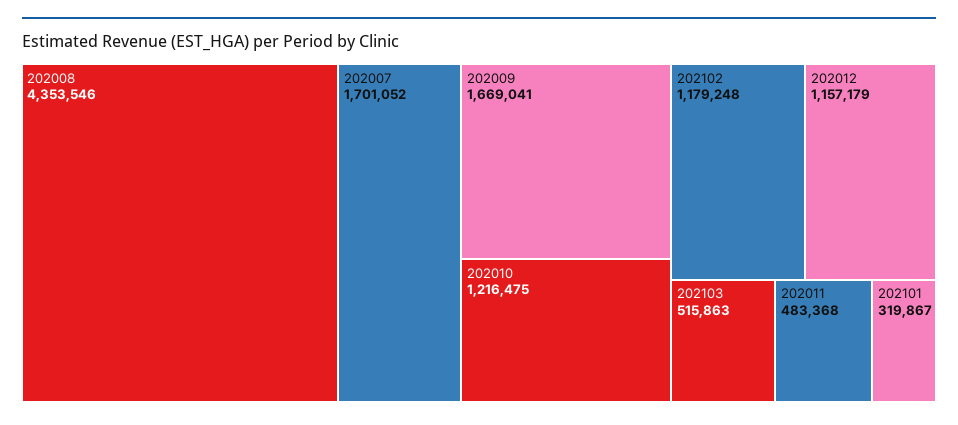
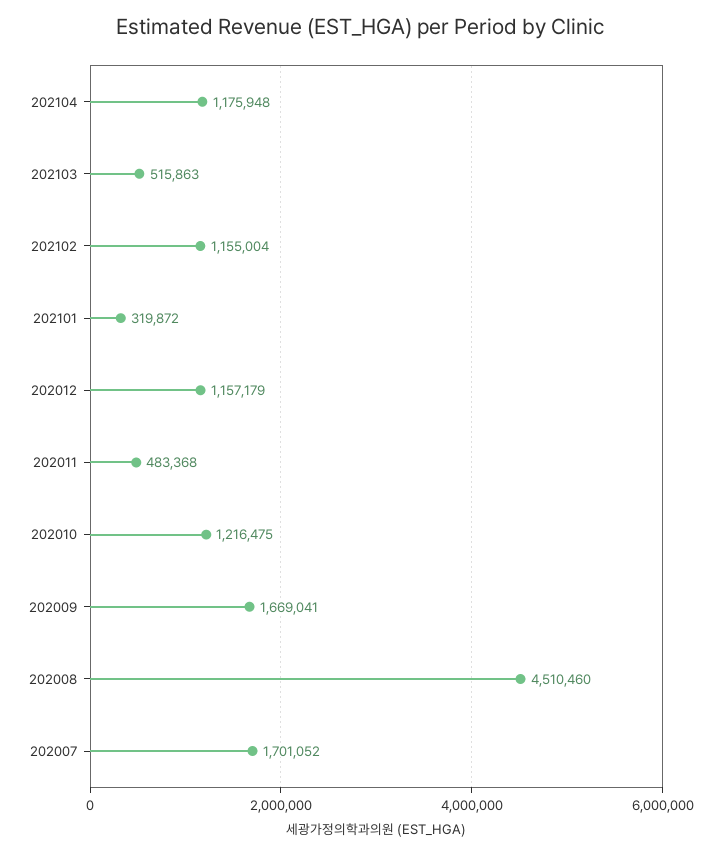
202008: 4353546 -> 4510460
202102: 1179248 -> 1155004
202101: 319867 -> 319872
202104: none -> 1175948

